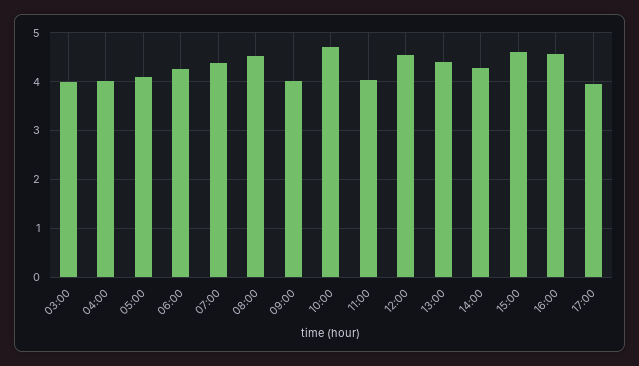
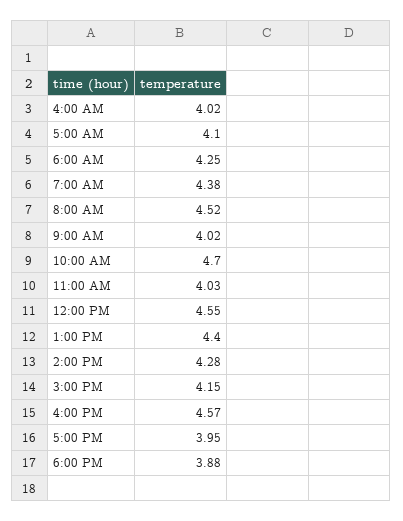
03:00: 4 -> none
15:00: 4.6 -> 4.15
6:00 PM: none -> 3.88

